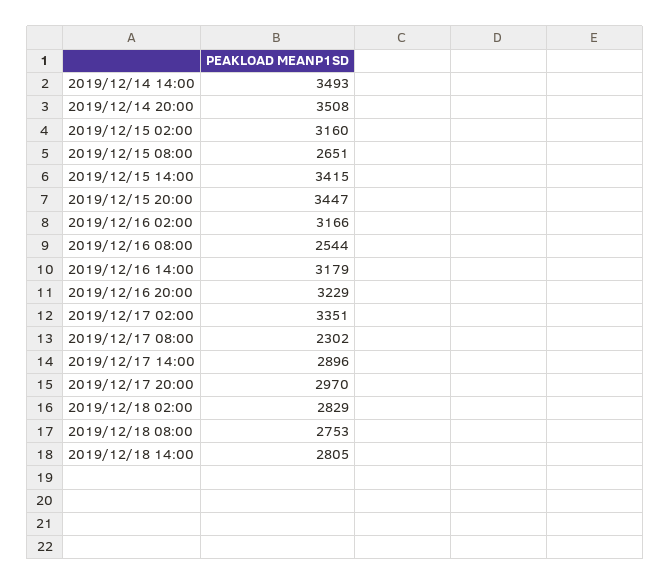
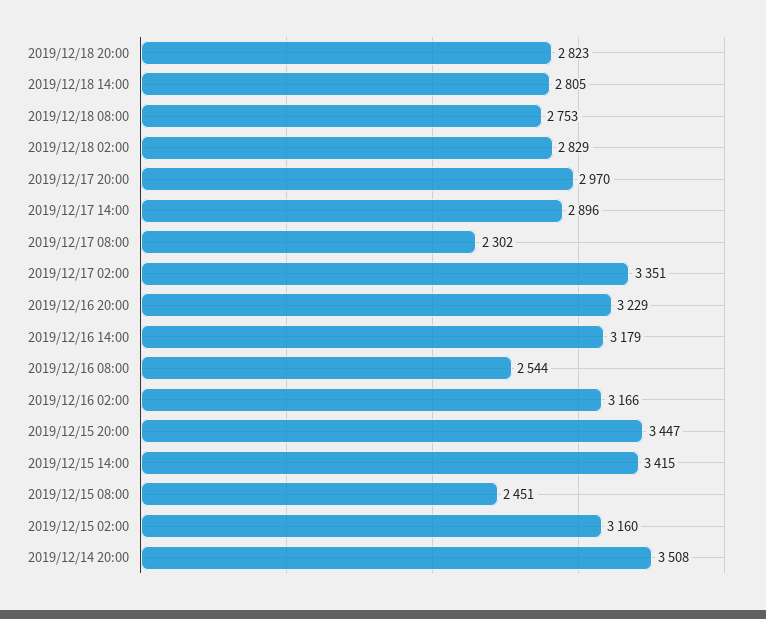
2019/12/14 14:00: 3493 -> none
2019/12/15 08:00: 2651 -> 2451
2019/12/18 20:00: none -> 2823

